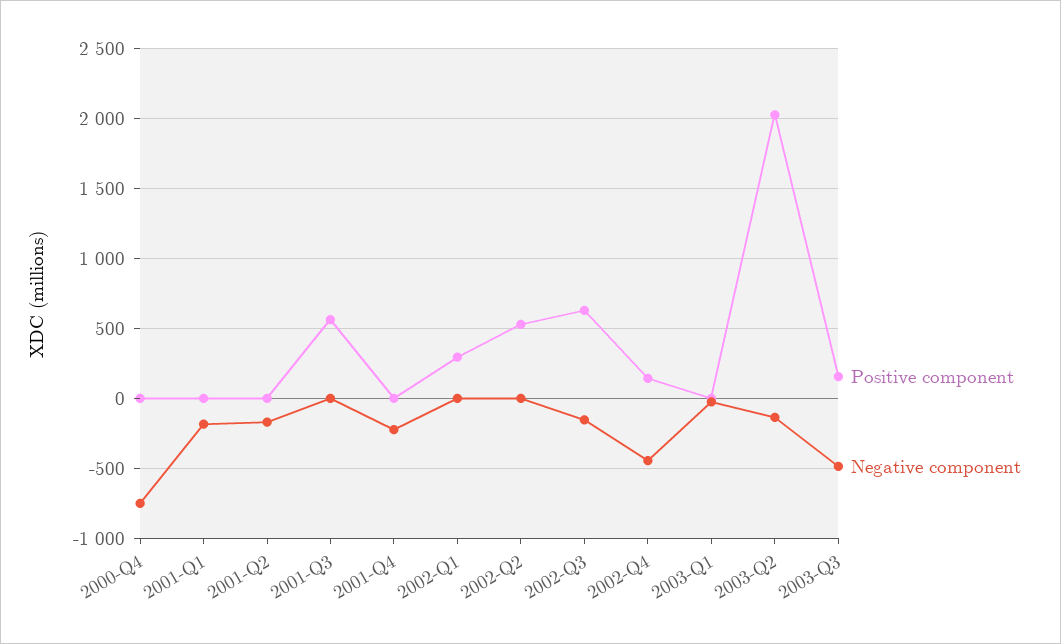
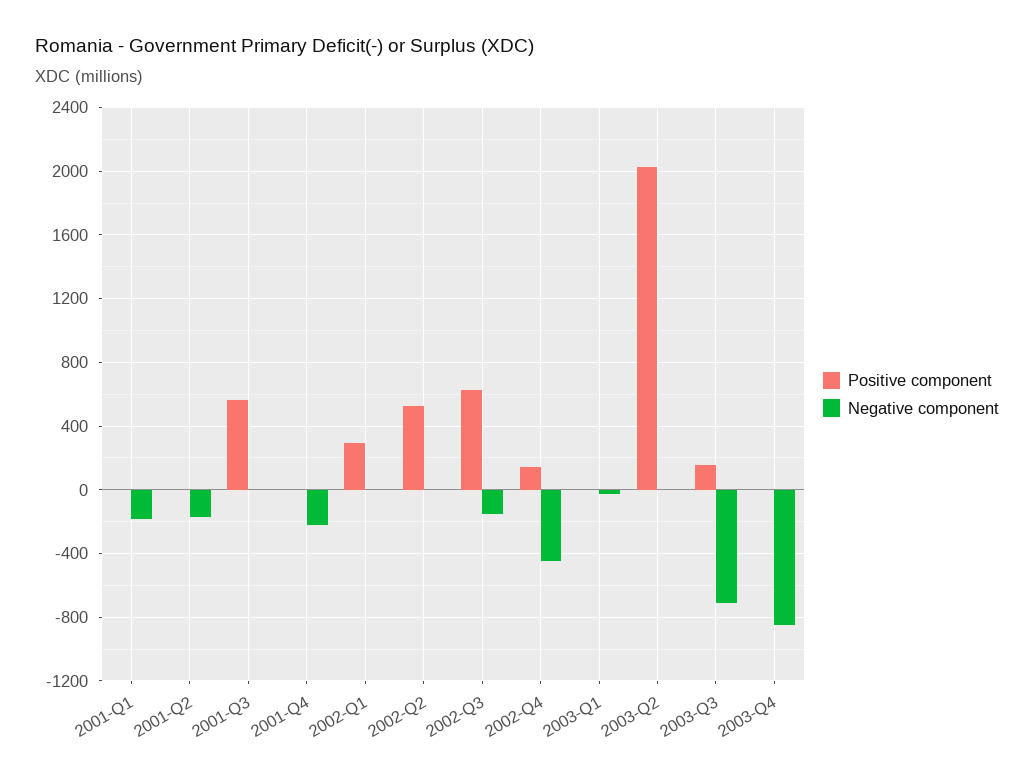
Positive component, 2000-Q4: 0 -> none
Negative component, 2000-Q4: -750 -> none
Negative component, 2003-Q2: -150 -> 0
Negative component, 2003-Q3: -500 -> -700
Positive component, 2003-Q4: none -> 0
Negative component, 2003-Q4: none -> -850

